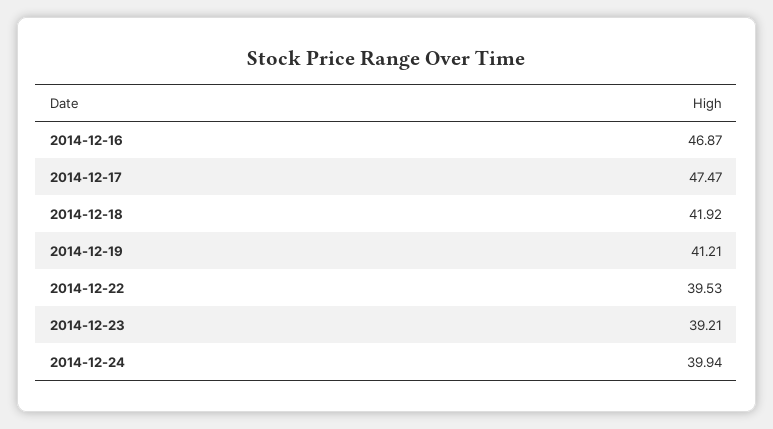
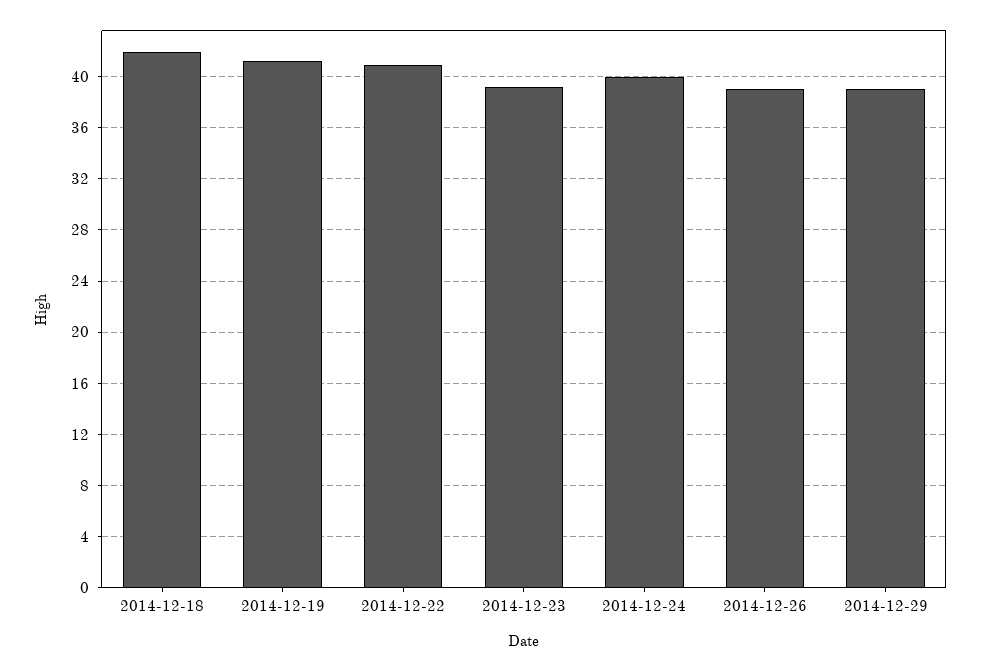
2014-12-16: 46.87 -> none
2014-12-17: 47.47 -> none
2014-12-22: 39.53 -> 41
2014-12-26: none -> 39
2014-12-29: none -> 39

